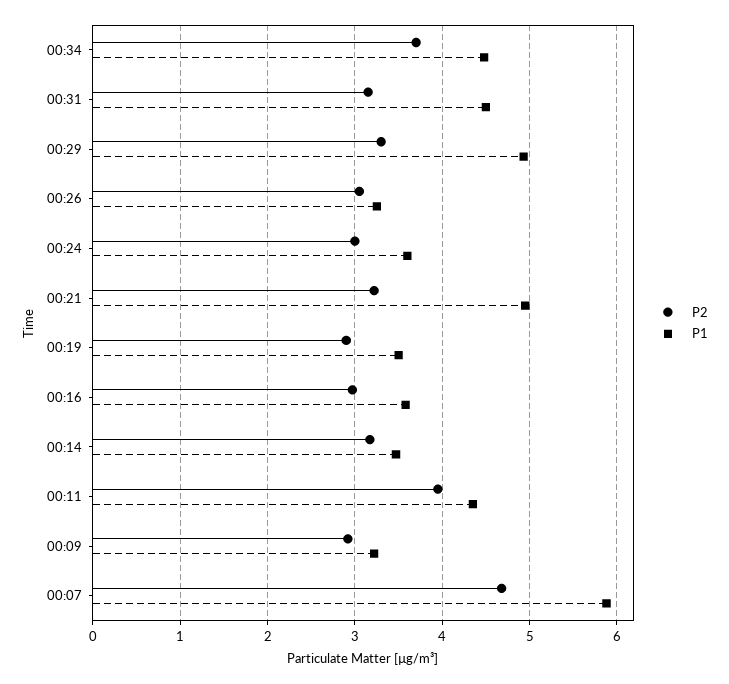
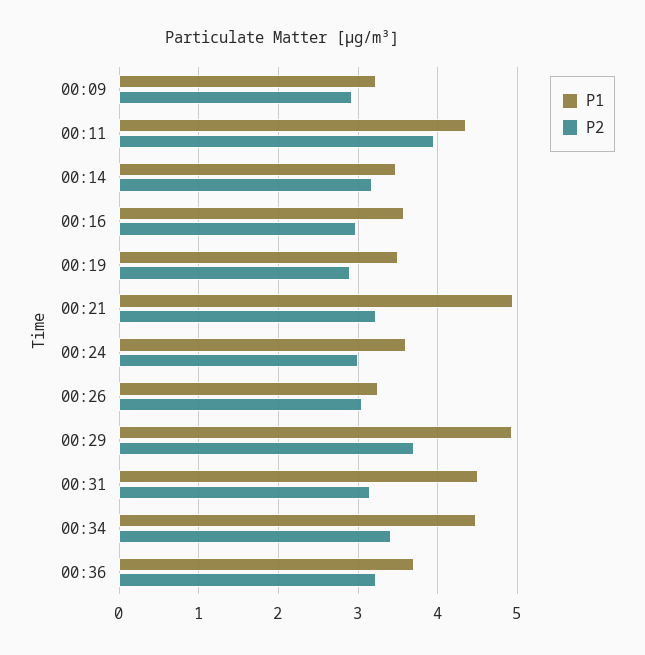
P2, 00:34: 3.7 -> 3.4
P2, 00:29: 3.3 -> 3.7
P2, 00:07: 4.7 -> none
P1, 00:07: 5.9 -> none
P1, 00:36: none -> 3.7
P2, 00:36: none -> 3.2

